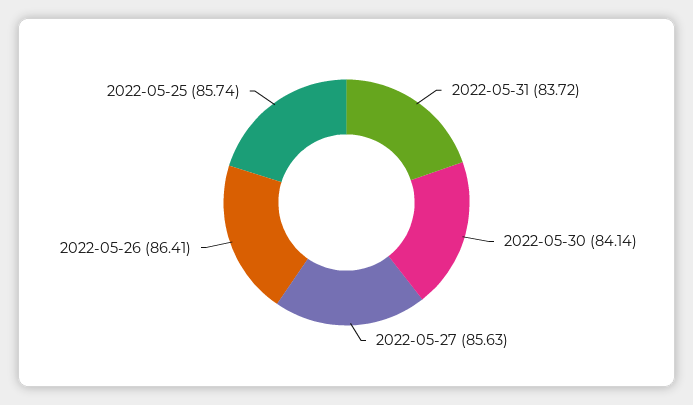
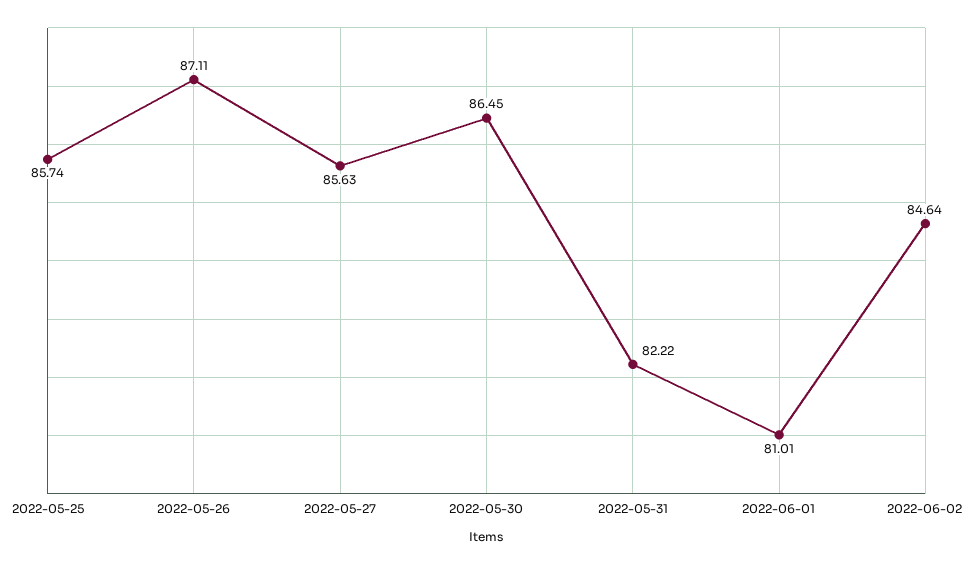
2022-05-31: 83.72 -> 82.22
2022-05-30: 84.14 -> 86.45
2022-05-26: 86.41 -> 87.11
2022-06-01: none -> 81.01
2022-06-02: none -> 84.64

